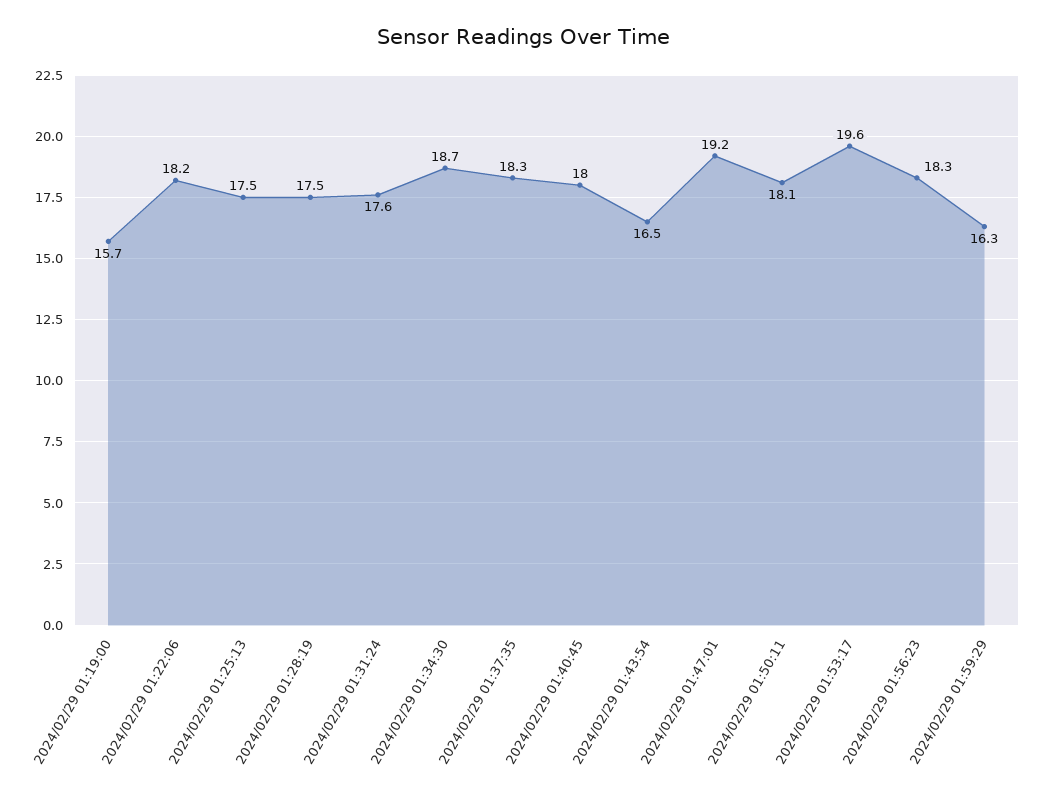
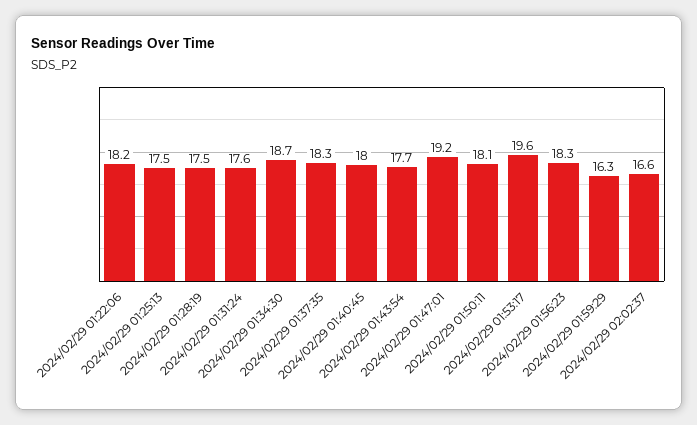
2024/02/29 01:19:00: 15.7 -> none
2024/02/29 01:43:54: 16.5 -> 17.7
2024/02/29 02:02:37: none -> 16.6

